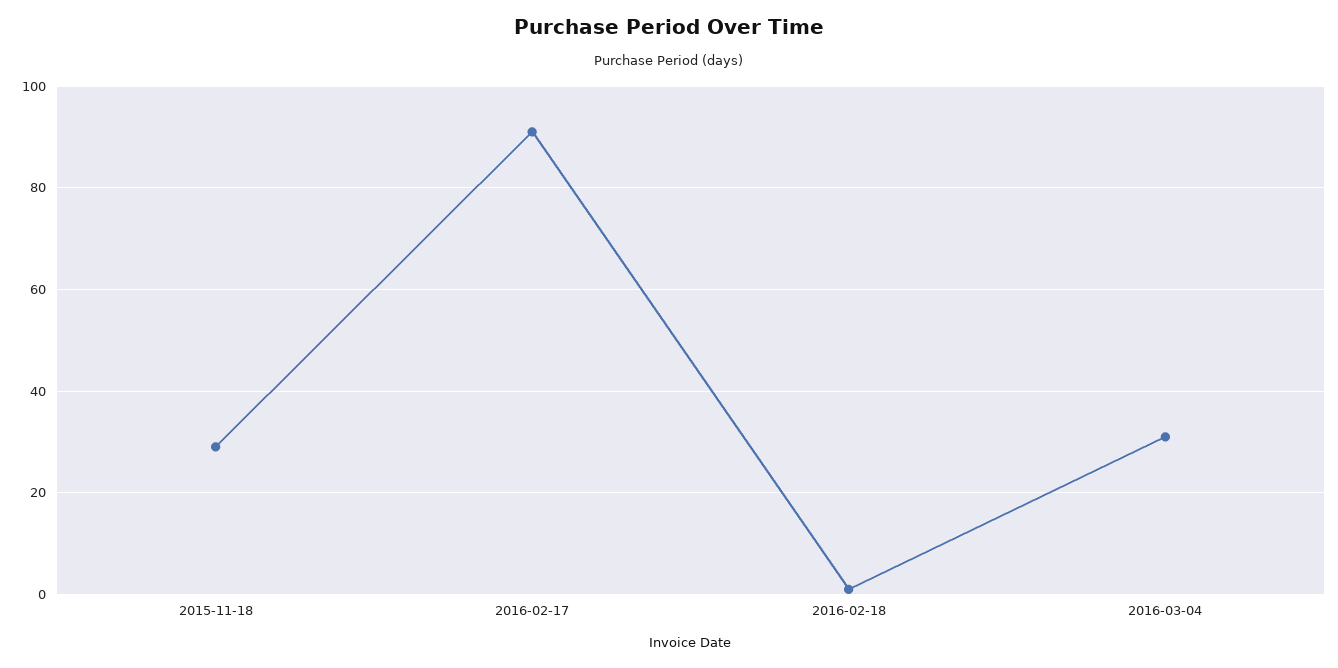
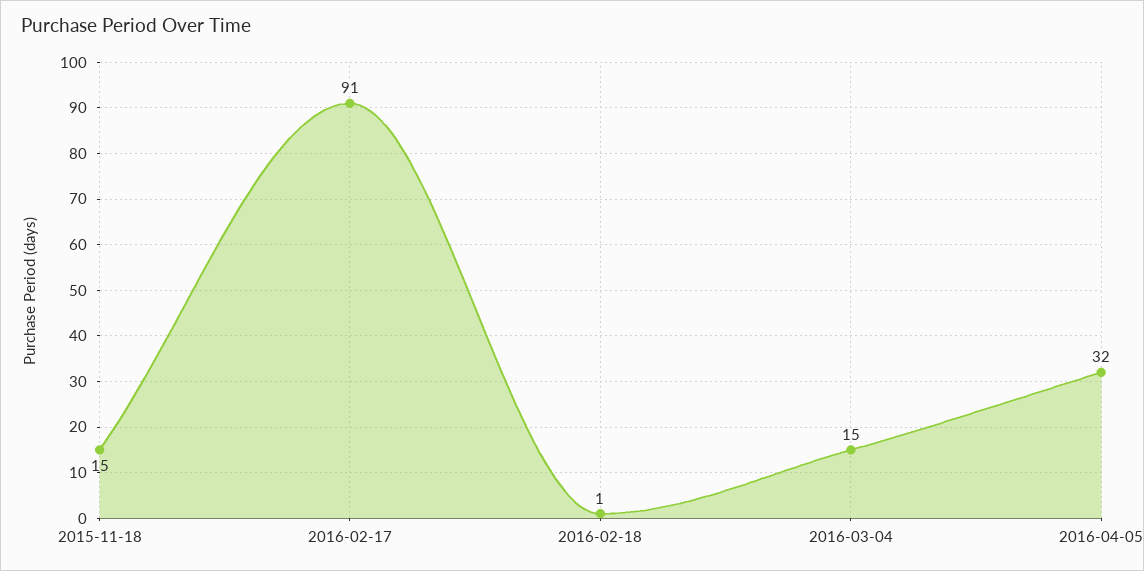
2015-11-18: 30 -> 15
2016-03-04: 30 -> 15
2016-04-05: none -> 32

